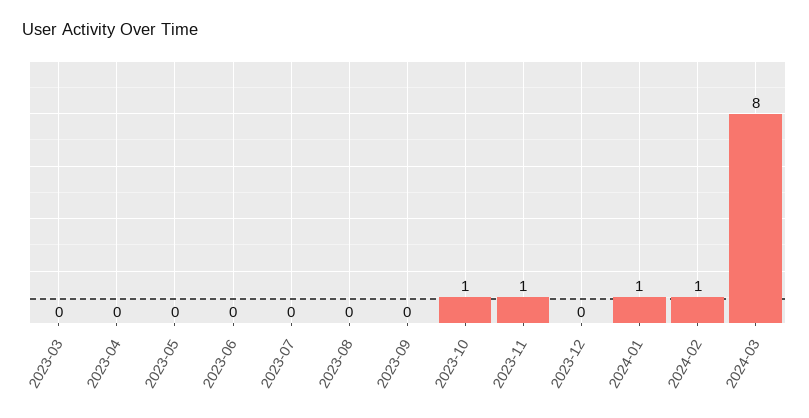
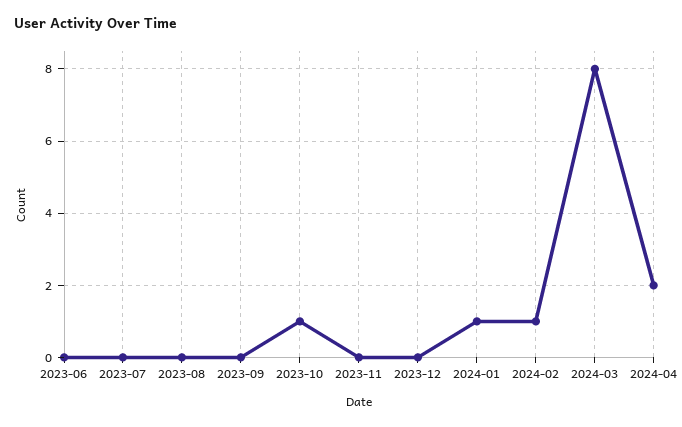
2023-03: 0 -> none
2023-04: 0 -> none
2023-05: 0 -> none
2023-11: 1 -> 0
2024-04: none -> 2

